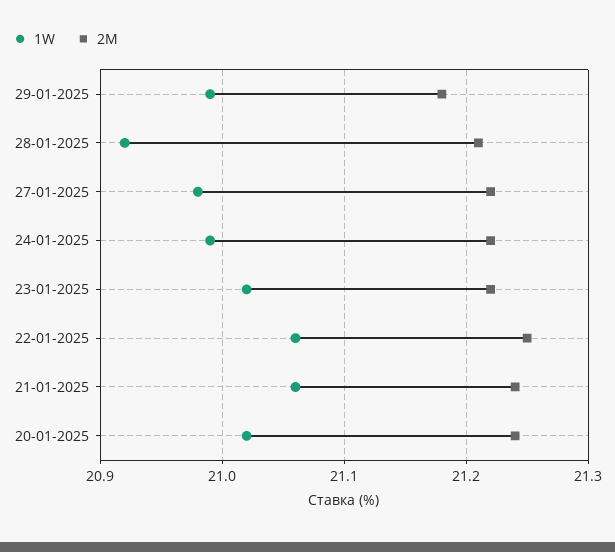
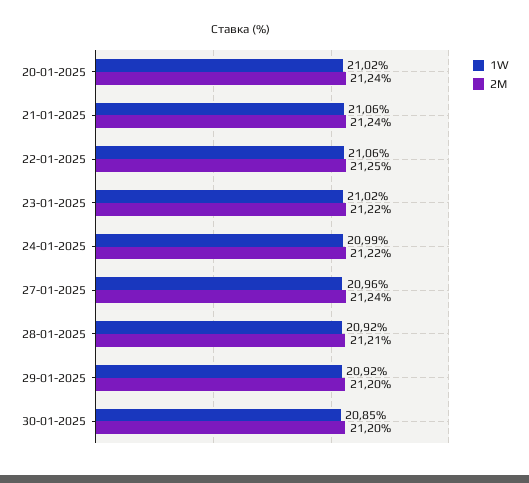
1W, 29-01-2025: 20.99 -> 20.92
2M, 29-01-2025: 21.18 -> 21.2
1W, 27-01-2025: 20.98 -> 20.96
2M, 27-01-2025: 21.22 -> 21.24
1W, 30-01-2025: none -> 20.85
2M, 30-01-2025: none -> 21.2

